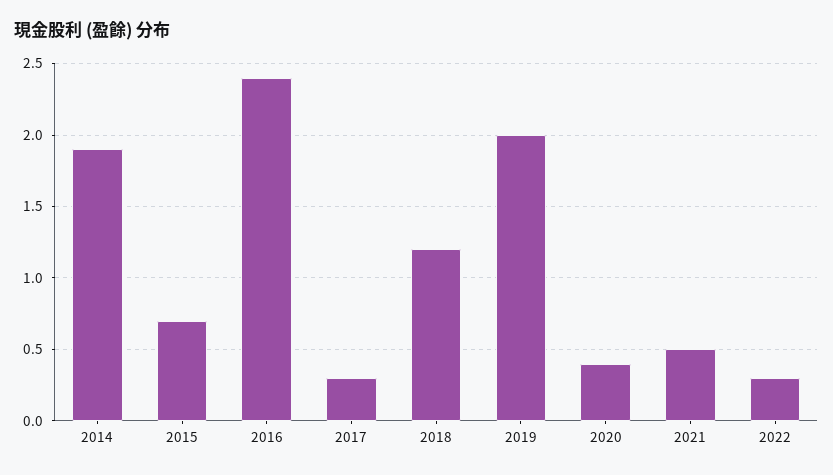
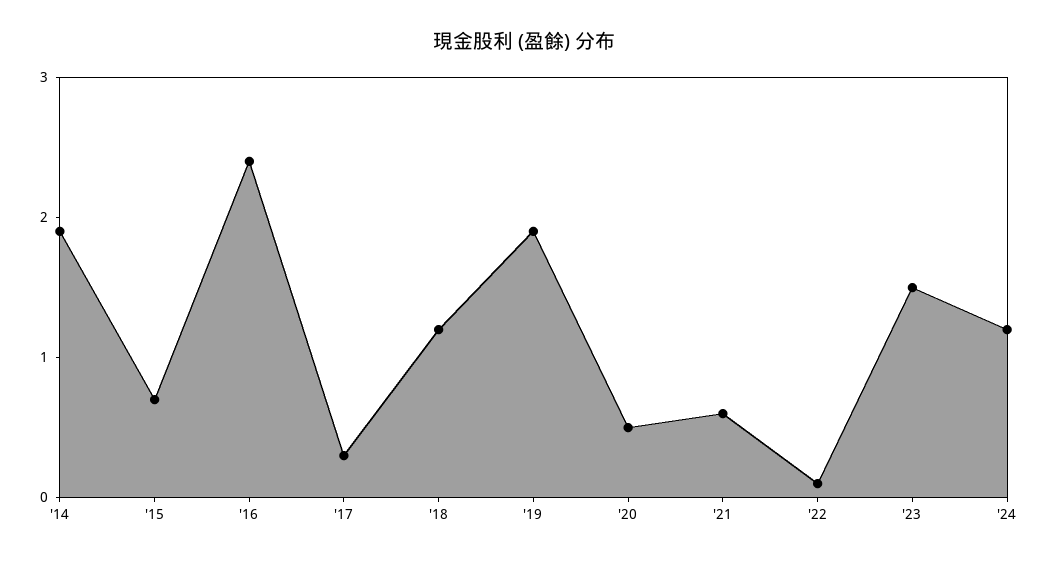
2019: 2 -> 1.9
2020: 0.4 -> 0.5
2021: 0.5 -> 0.6
2022: 0.3 -> 0.1
'23: none -> 1.5
'24: none -> 1.2

